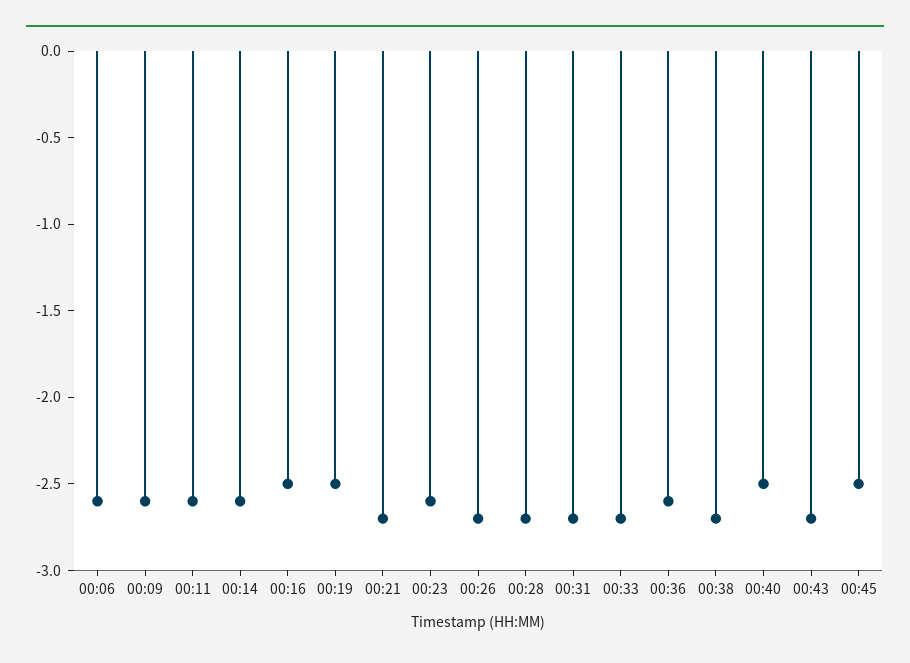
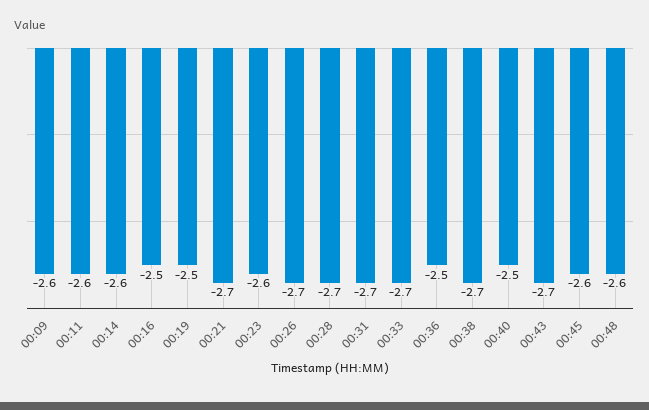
00:06: -2.6 -> none
00:36: -2.6 -> -2.5
00:45: -2.5 -> -2.6
00:48: none -> -2.6

